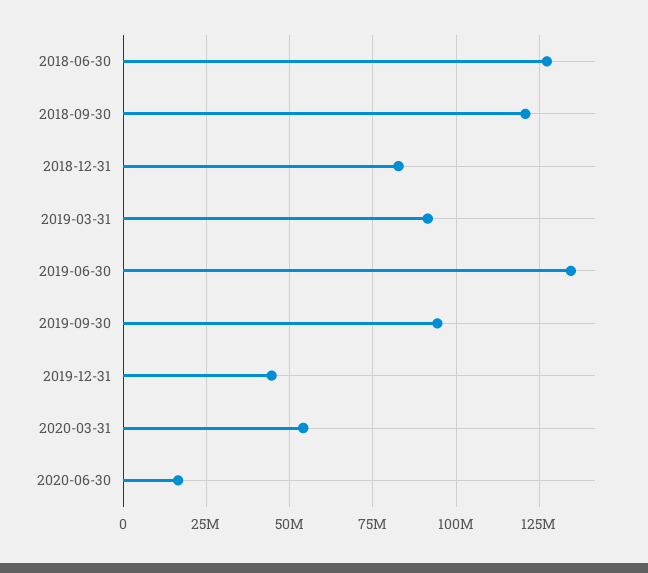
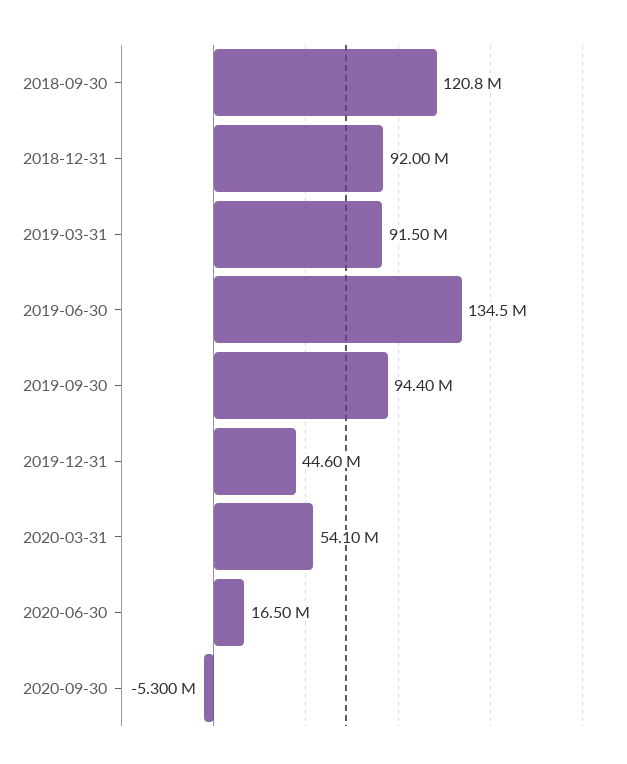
2018-06-30: 127500000 -> none
2018-12-31: 82500000 -> 92000000
2020-09-30: none -> -5300000

